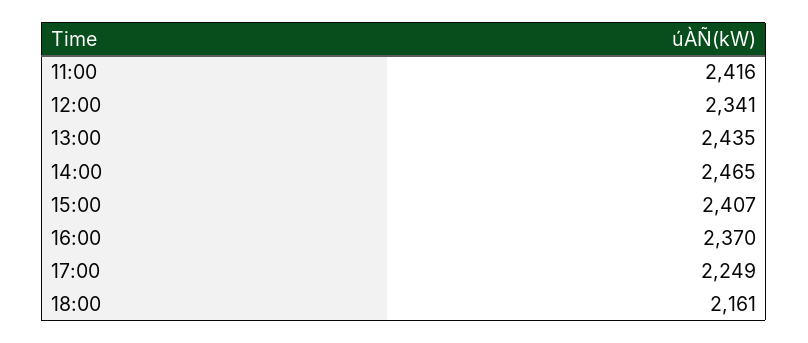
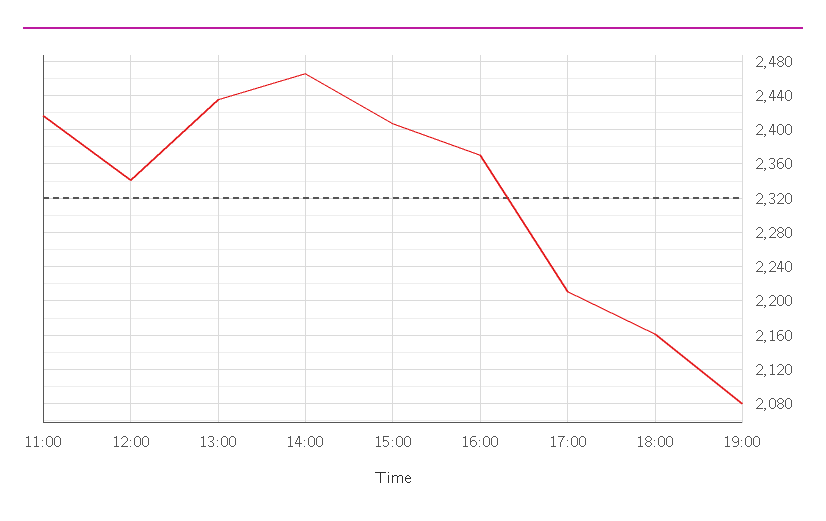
17:00: 2249 -> 2210
19:00: none -> 2080

